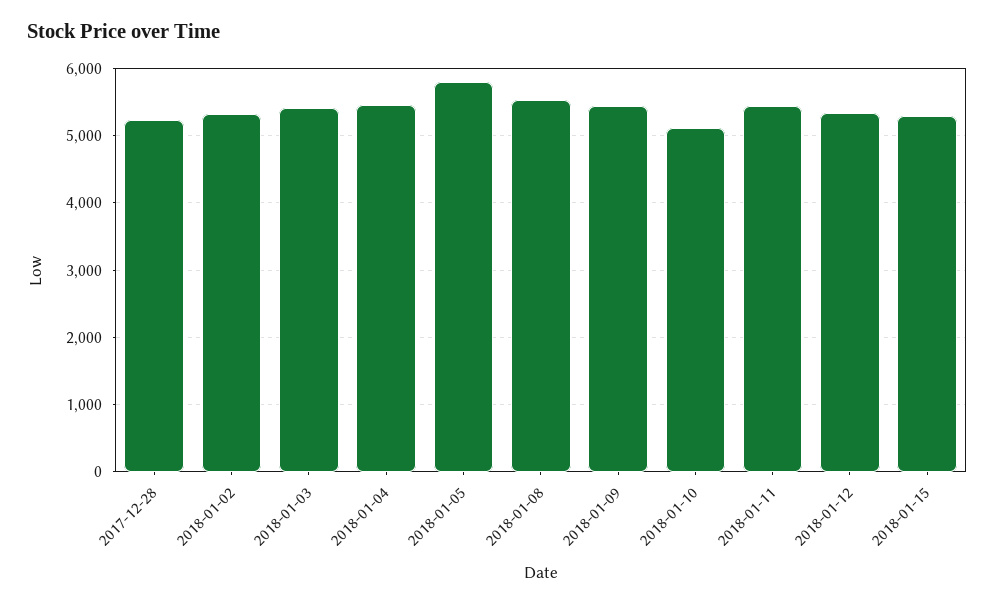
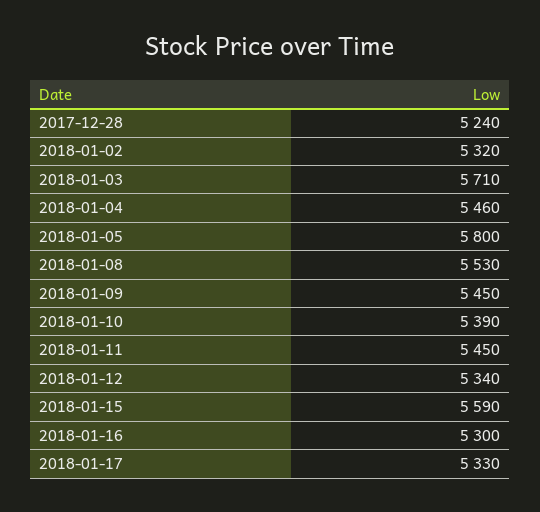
2018-01-03: 5400 -> 5710
2018-01-10: 5100 -> 5390
2018-01-15: 5300 -> 5590
2018-01-16: none -> 5300
2018-01-17: none -> 5330

